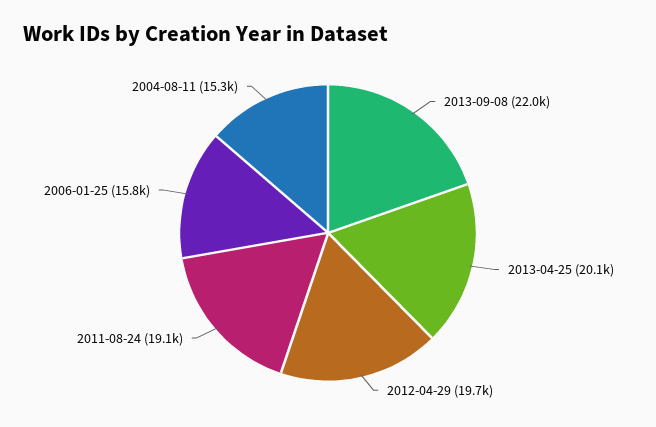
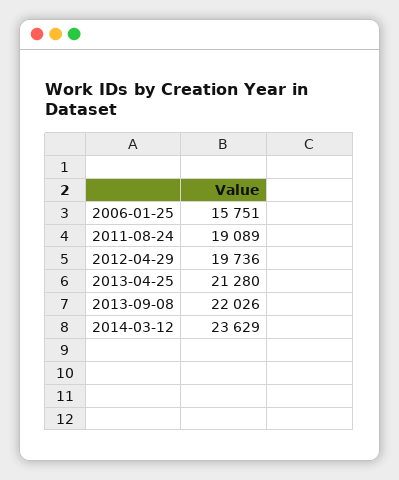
2013-04-25: 20100 -> 21280
2004-08-11: 15300 -> none
2014-03-12: none -> 23629

